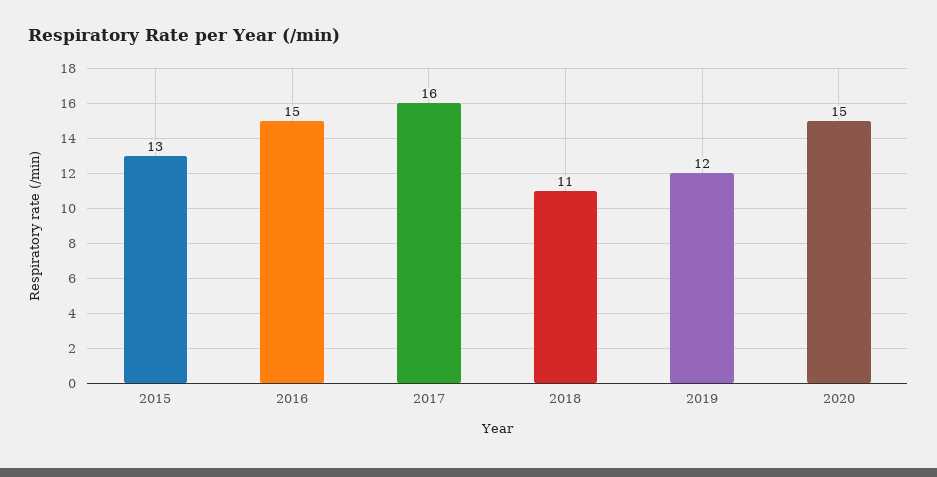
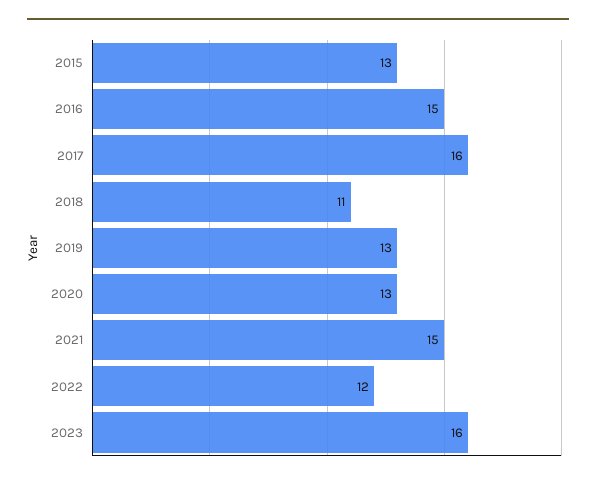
2019: 12 -> 13
2020: 15 -> 13
2021: none -> 15
2022: none -> 12
2023: none -> 16

